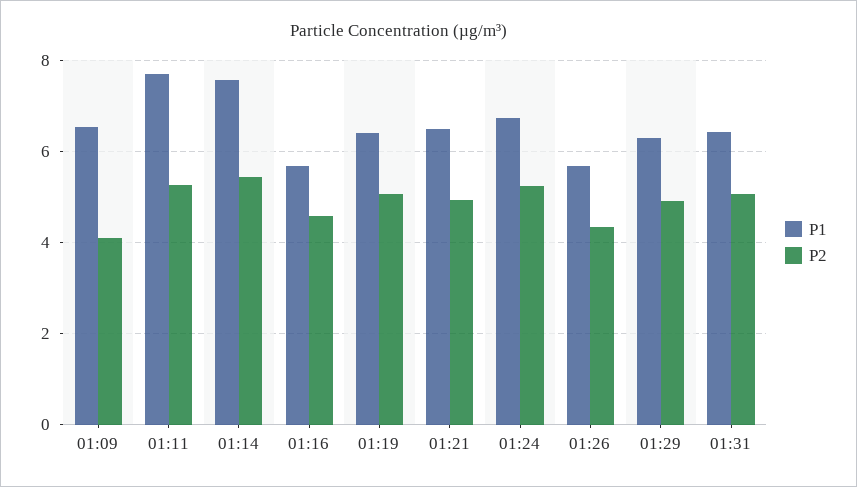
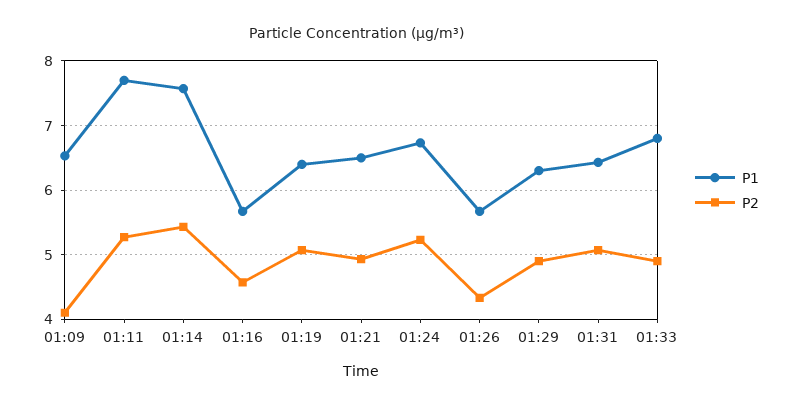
P1, 01:33: none -> 6.8
P2, 01:33: none -> 4.9

